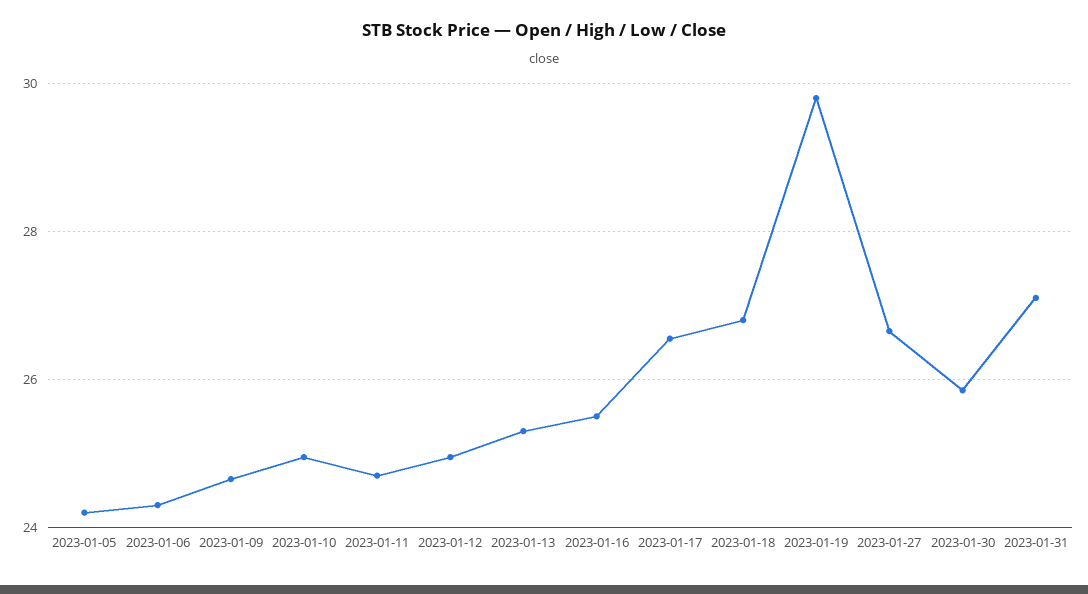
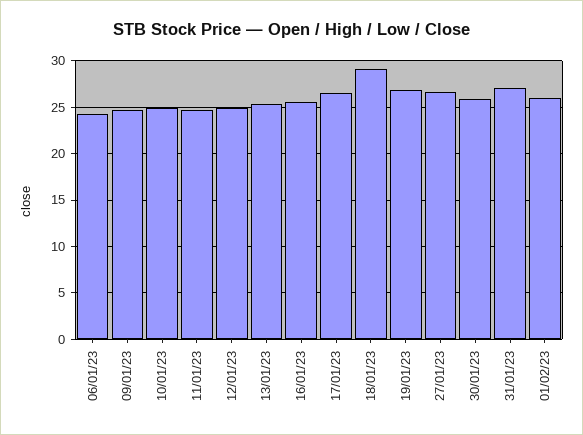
2023-01-05: 24.2 -> none
2023-01-18: 26.8 -> 29
2023-01-19: 29.8 -> 27
01/02/23: none -> 26

